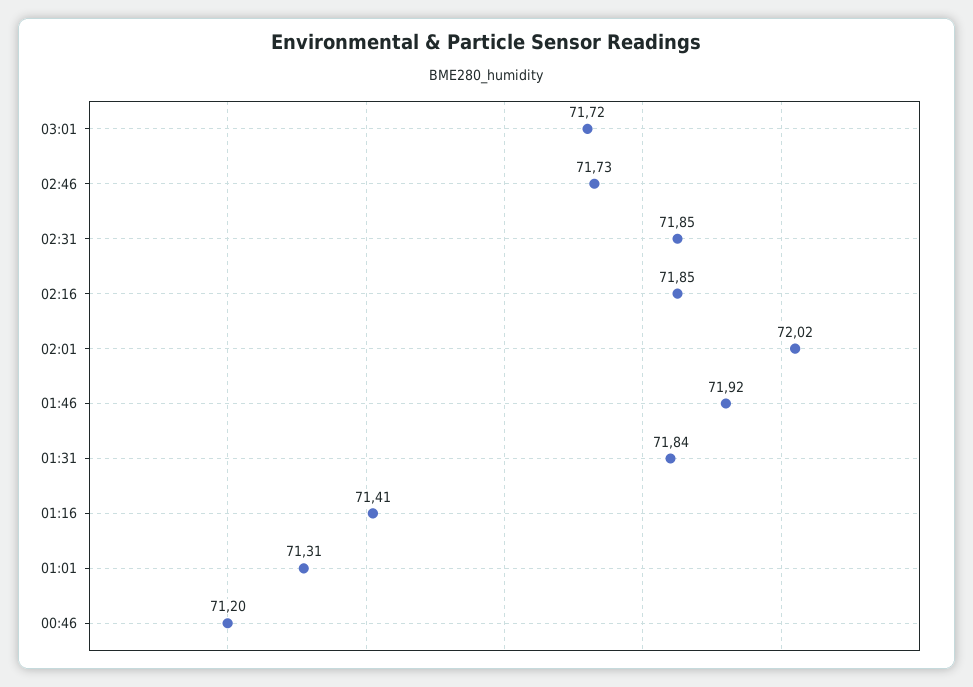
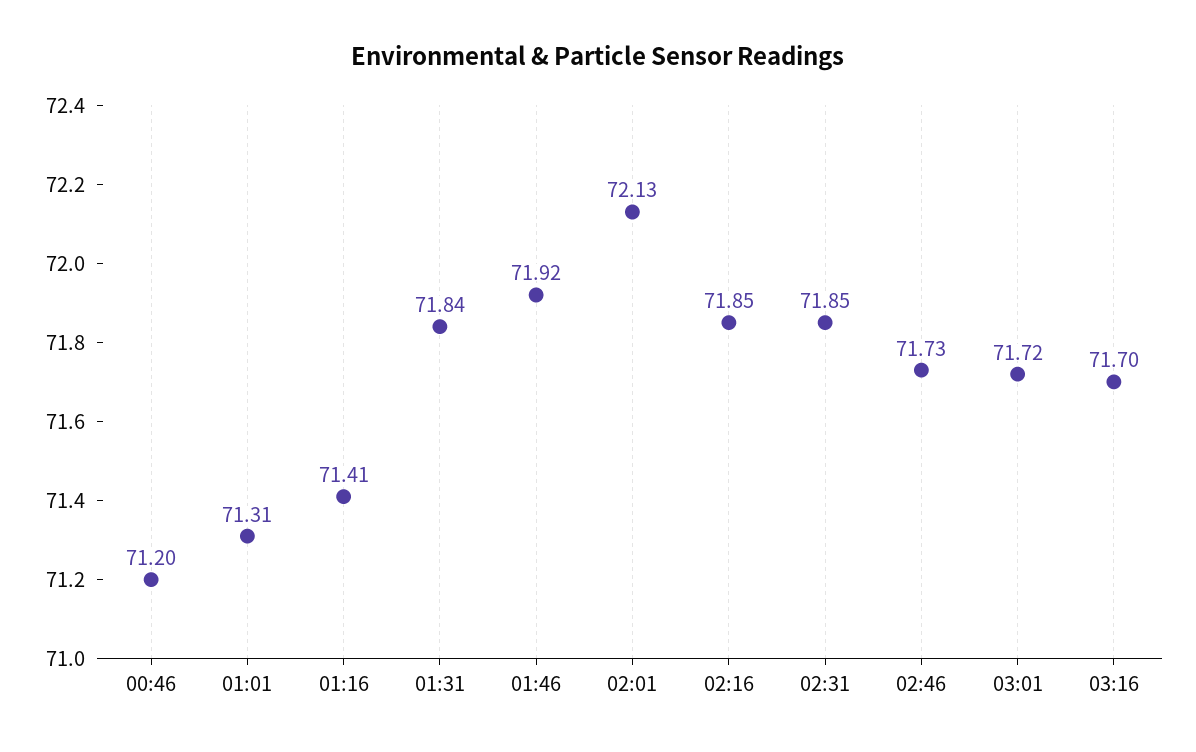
02:01: 72.02 -> 72.13
03:16: none -> 71.7

